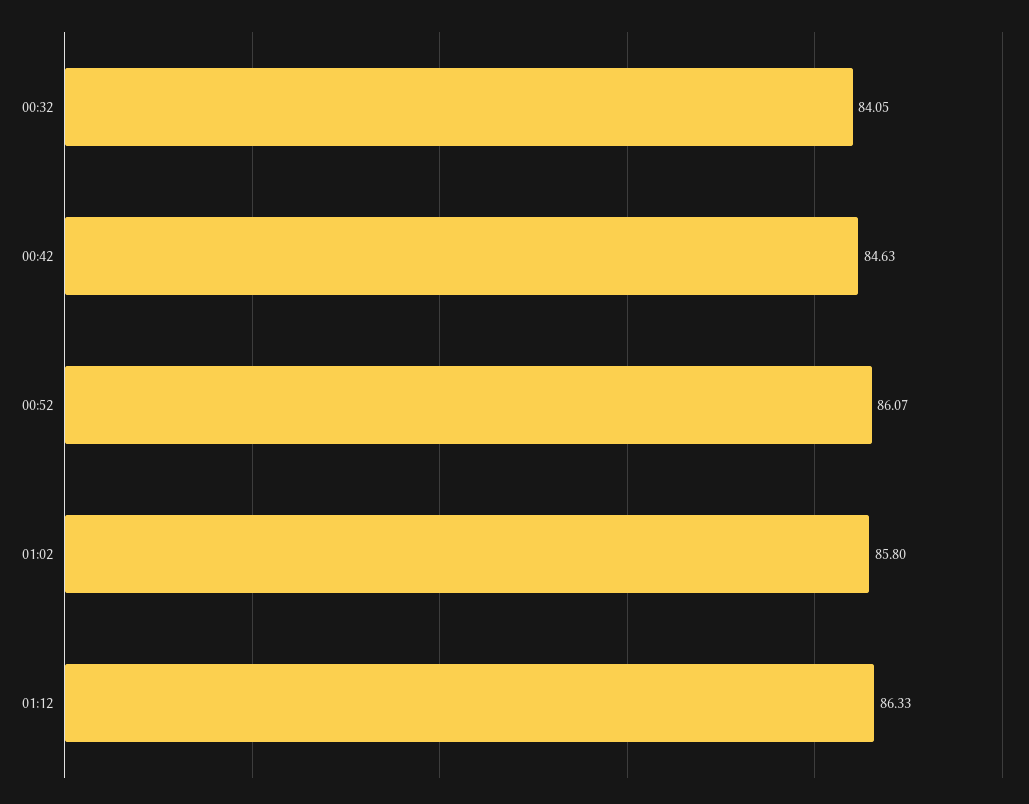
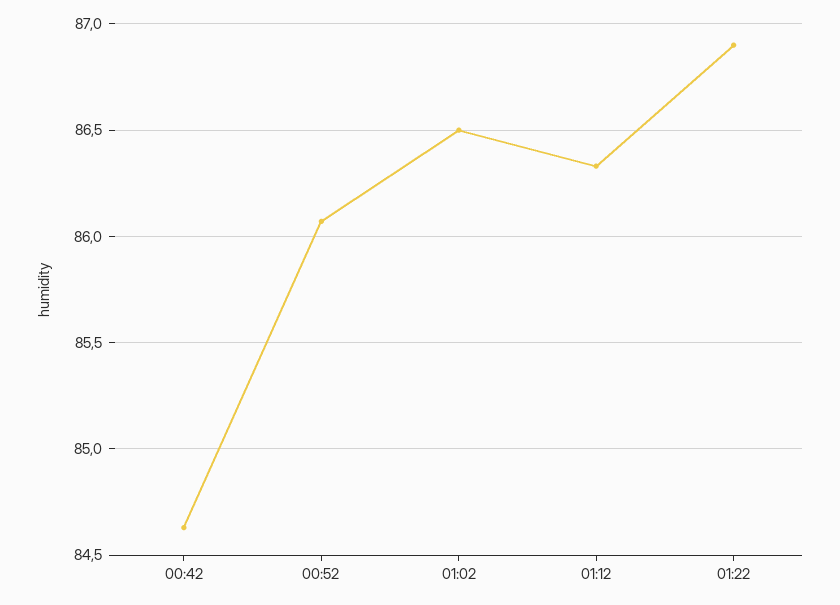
00:32: 84.05 -> none
01:02: 85.8 -> 86.5
01:22: none -> 86.9

